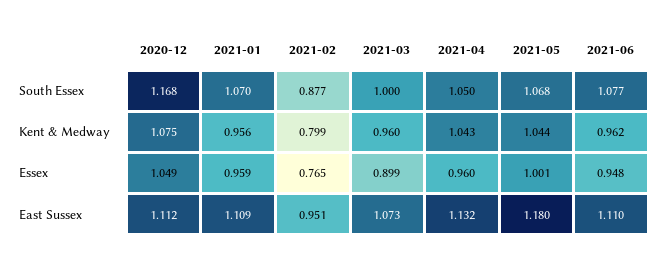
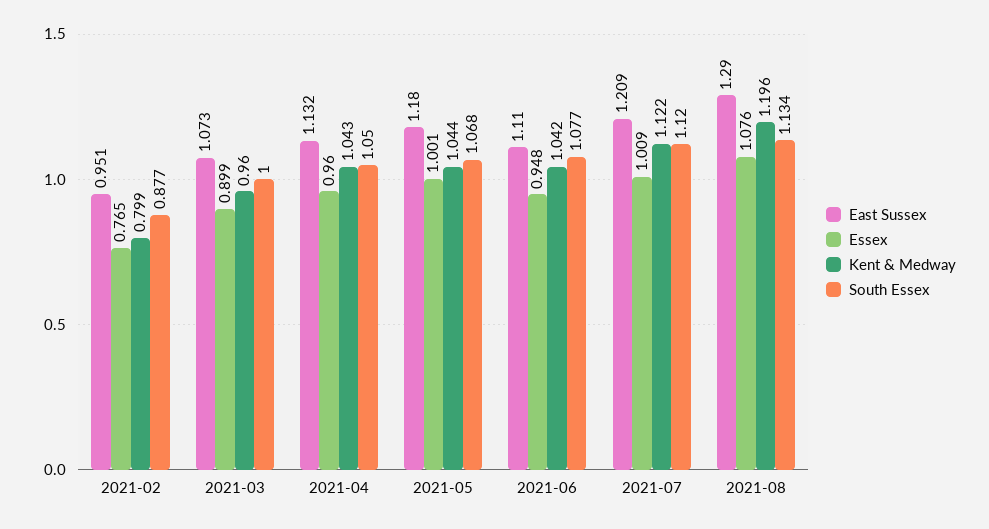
South Essex, 2020-12: 1.168 -> none
South Essex, 2021-01: 1.07 -> none
Kent & Medway, 2020-12: 1.075 -> none
Kent & Medway, 2021-01: 0.956 -> none
Kent & Medway, 2021-06: 0.962 -> 1.042
Essex, 2020-12: 1.049 -> none
Essex, 2021-01: 0.959 -> none
East Sussex, 2020-12: 1.112 -> none
East Sussex, 2021-01: 1.109 -> none
East Sussex, 2021-07: none -> 1.209
Essex, 2021-07: none -> 1.009
Kent & Medway, 2021-07: none -> 1.122
South Essex, 2021-07: none -> 1.12
East Sussex, 2021-08: none -> 1.29
Essex, 2021-08: none -> 1.076
Kent & Medway, 2021-08: none -> 1.196
South Essex, 2021-08: none -> 1.134

